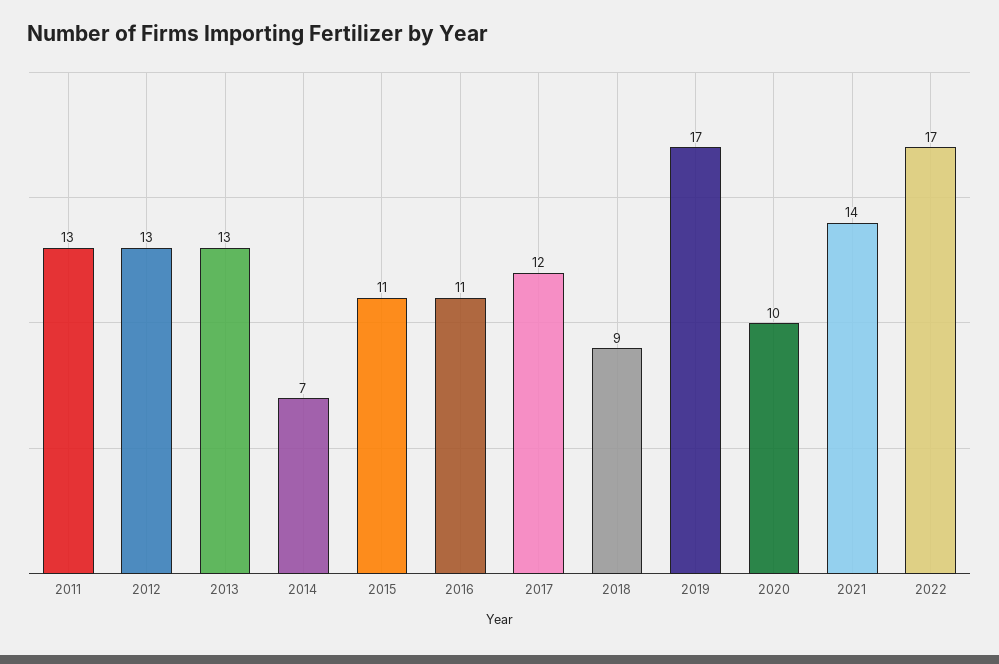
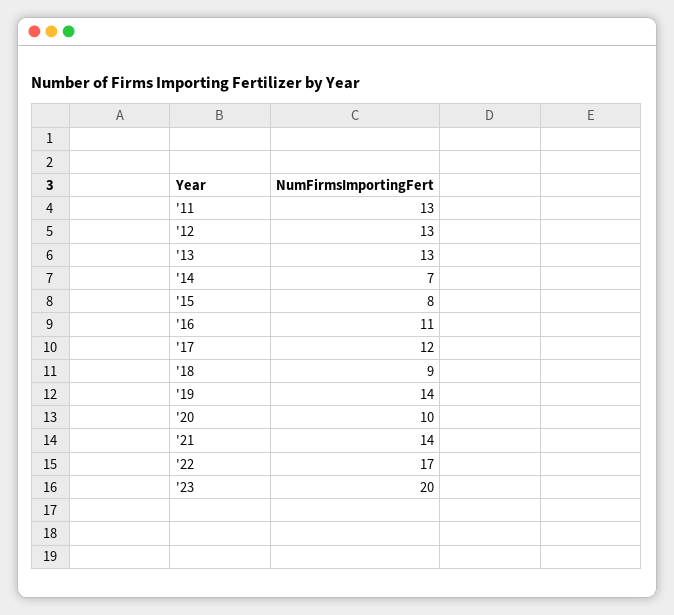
2015: 11 -> 8
2019: 17 -> 14
'23: none -> 20

